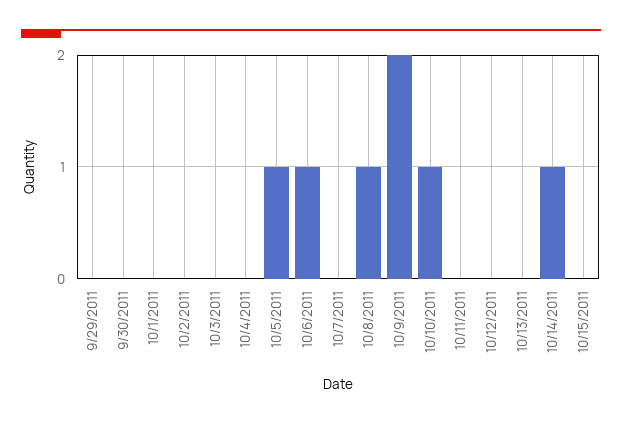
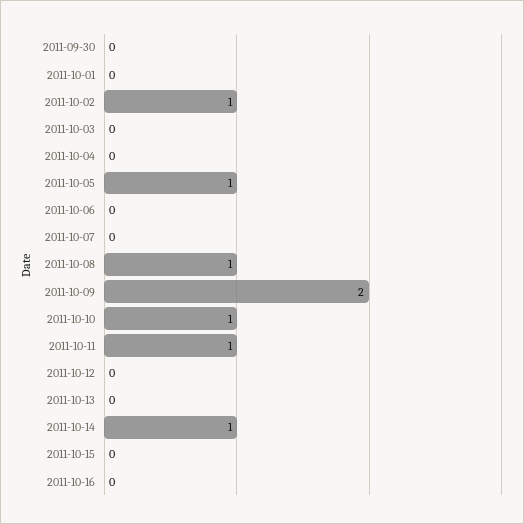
9/29/2011: 0 -> none
10/2/2011: 0 -> 1
10/6/2011: 1 -> 0
10/11/2011: 0 -> 1
2011-10-16: none -> 0

